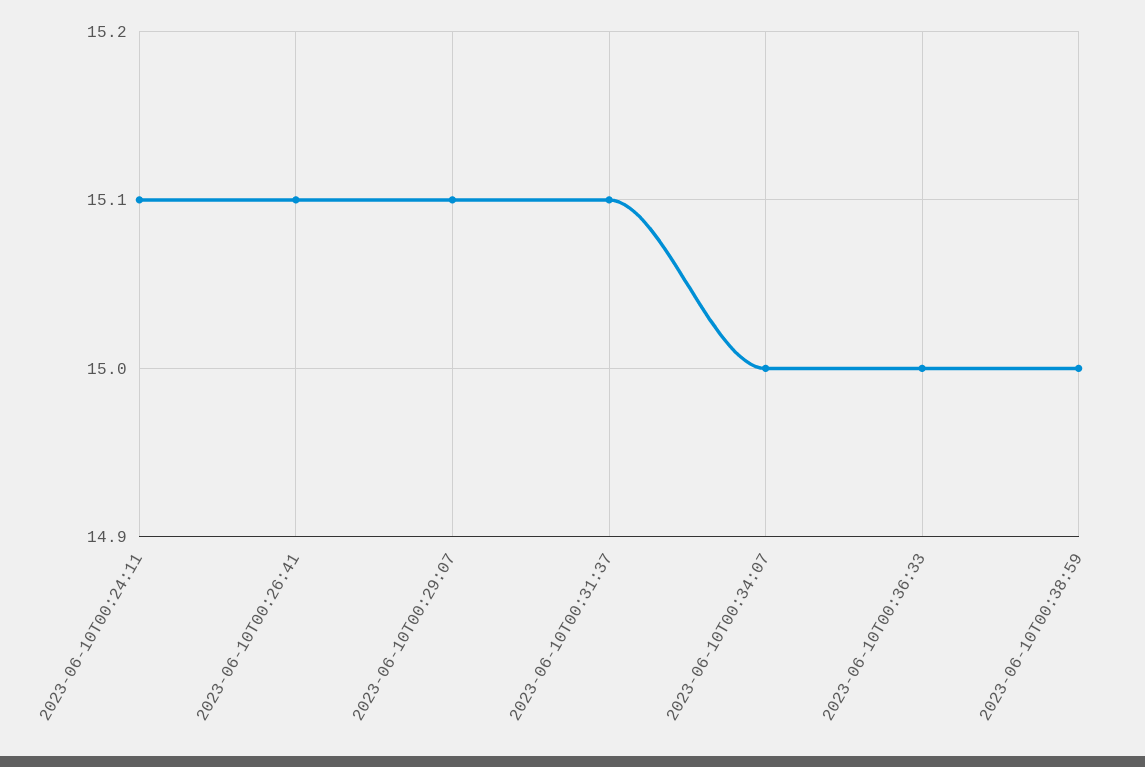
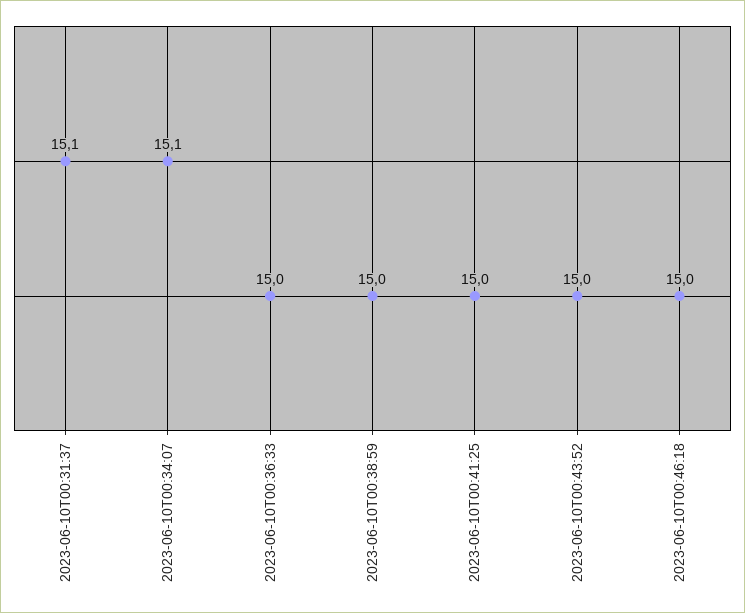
2023-06-10T00:24:11: 15.1 -> none
2023-06-10T00:26:41: 15.1 -> none
2023-06-10T00:29:07: 15.1 -> none
2023-06-10T00:34:07: 15 -> 15.1
2023-06-10T00:41:25: none -> 15
2023-06-10T00:43:52: none -> 15
2023-06-10T00:46:18: none -> 15

